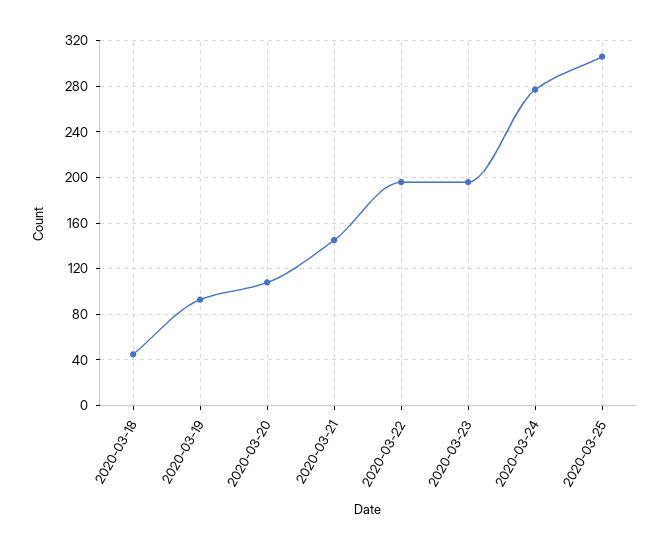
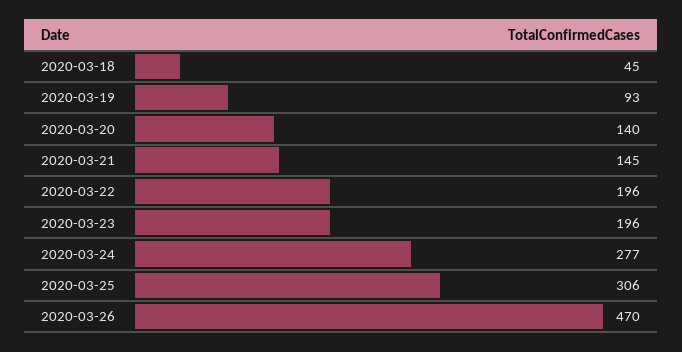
2020-03-20: 110 -> 140
2020-03-26: none -> 470

